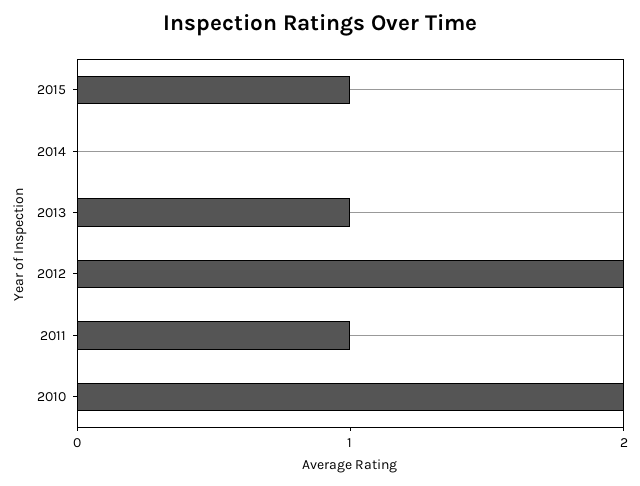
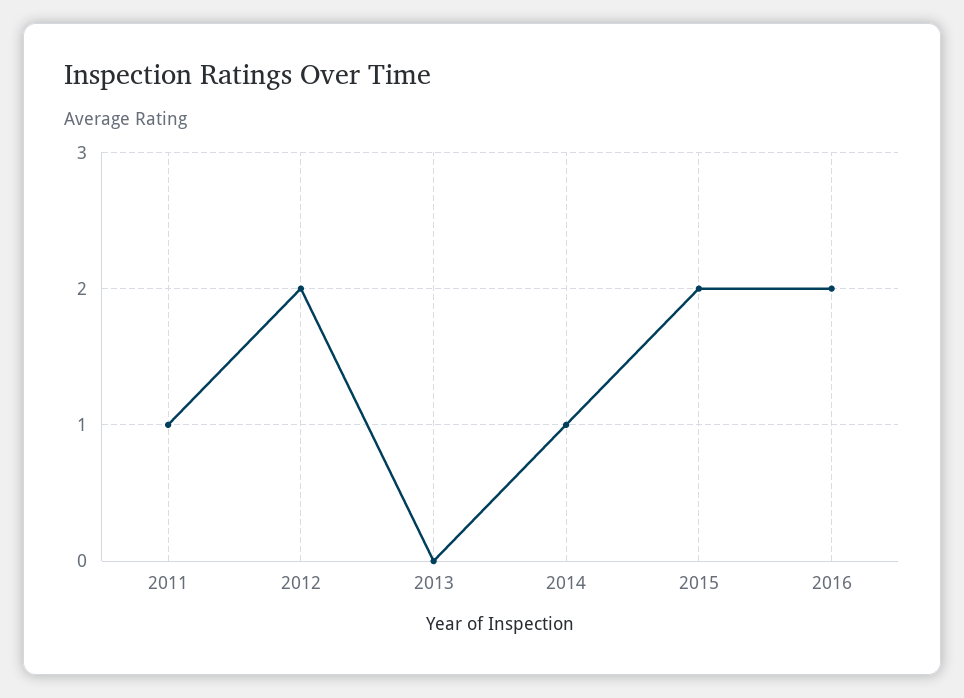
2015: 1 -> 2
2014: 0 -> 1
2013: 1 -> 0
2010: 2 -> none
2016: none -> 2

